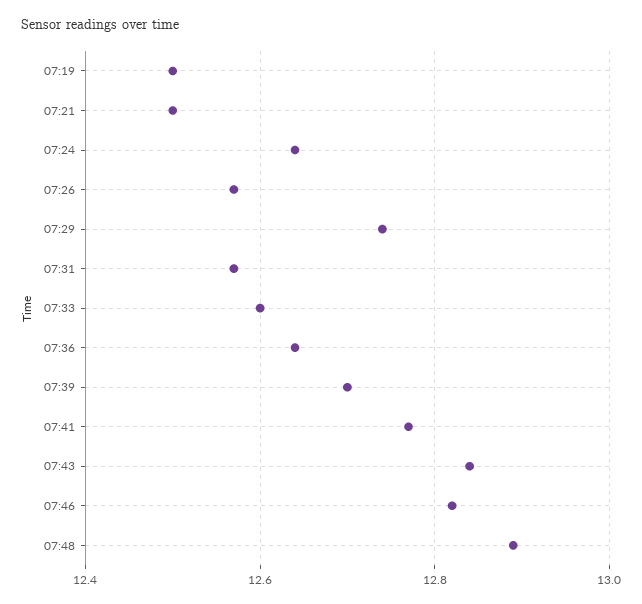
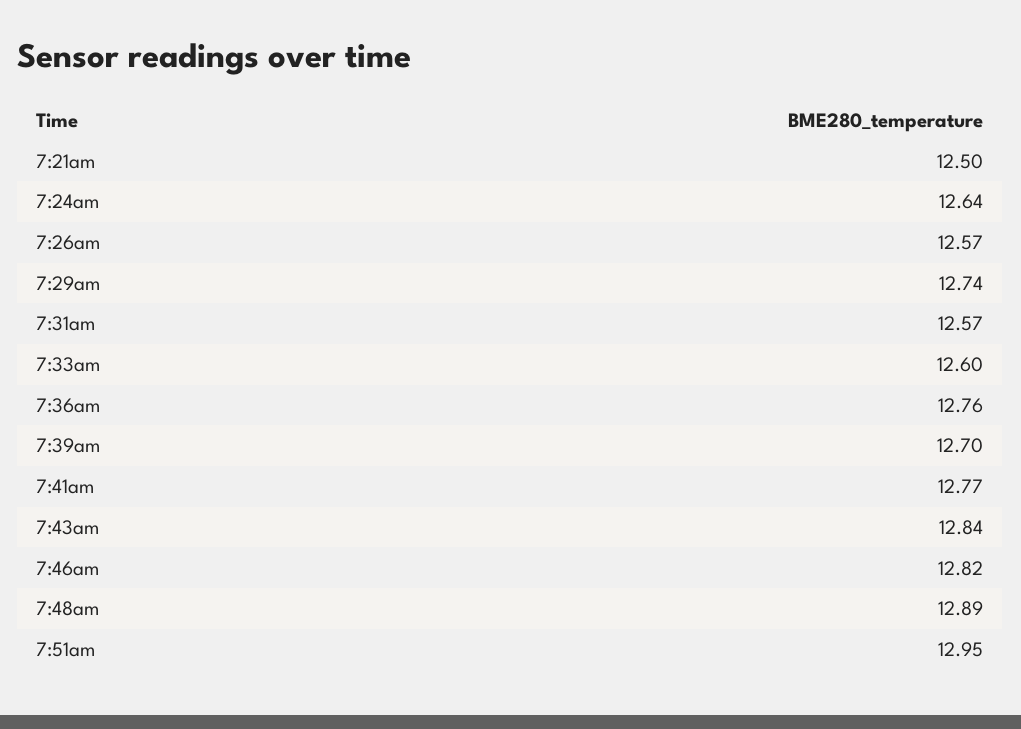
07:19: 12.5 -> none
07:36: 12.65 -> 12.76
7:51am: none -> 12.95

